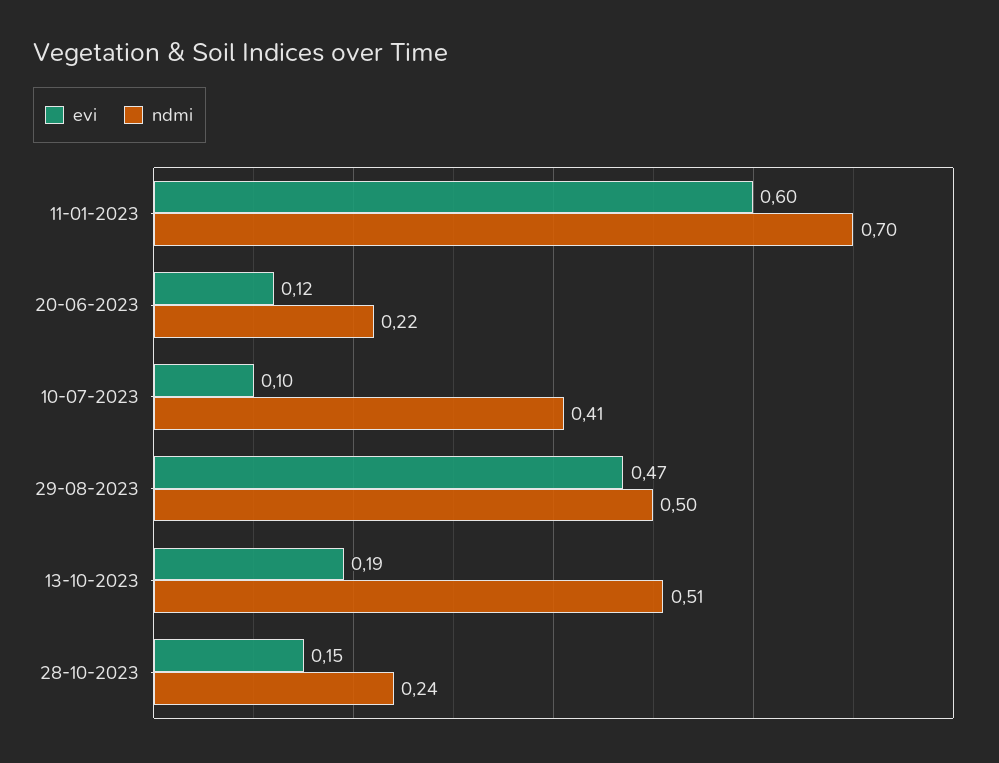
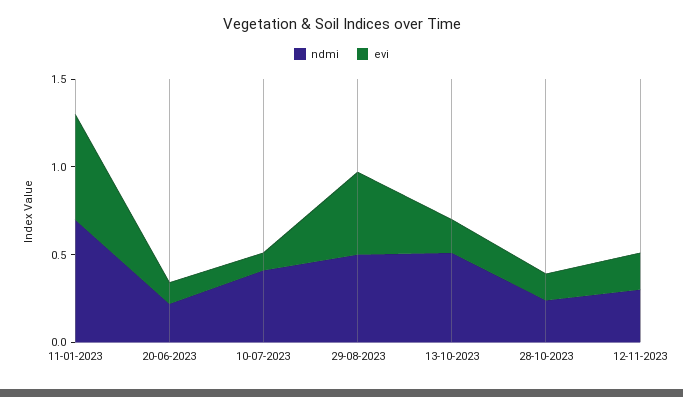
ndmi, 12-11-2023: none -> 0.3
evi, 12-11-2023: none -> 0.2

